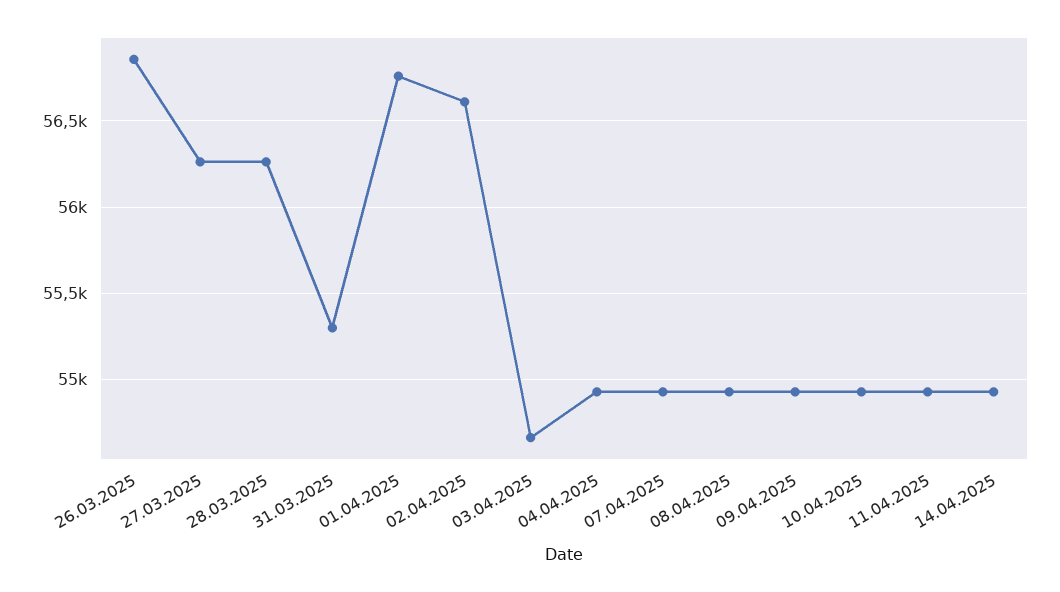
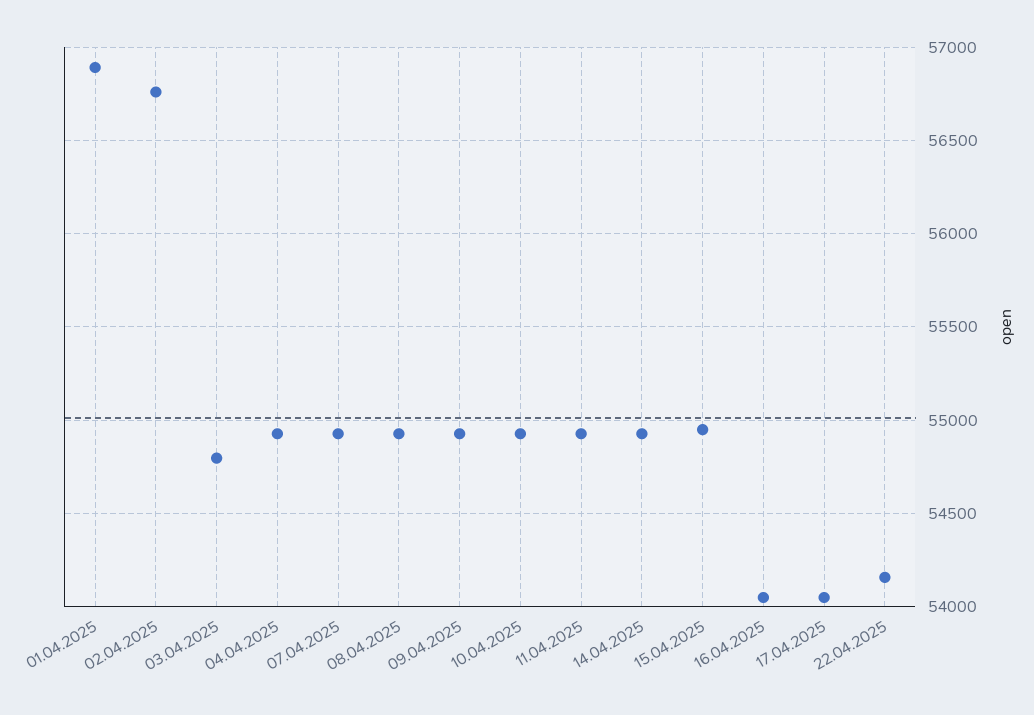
26.03.2025: 56850 -> none
27.03.2025: 56250 -> none
28.03.2025: 56250 -> none
31.03.2025: 55300 -> none
01.04.2025: 56750 -> 56900
02.04.2025: 56600 -> 56750
03.04.2025: 54650 -> 54800
15.04.2025: none -> 54950
16.04.2025: none -> 54050
17.04.2025: none -> 54050
22.04.2025: none -> 54150

